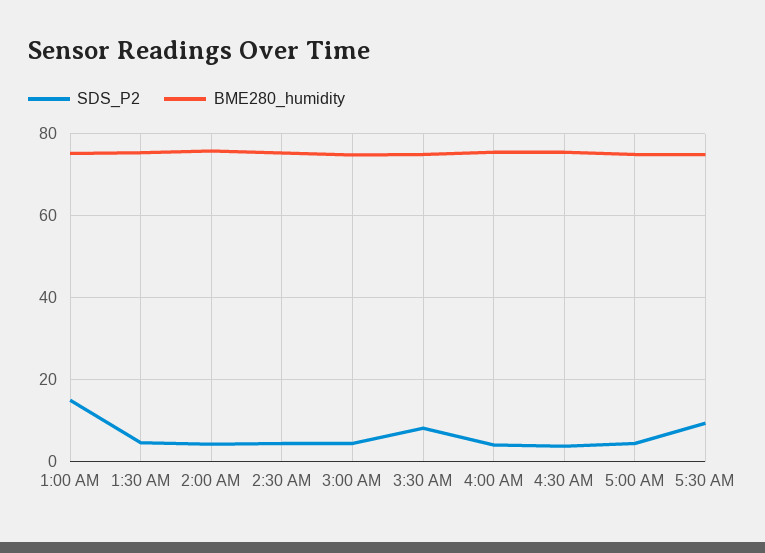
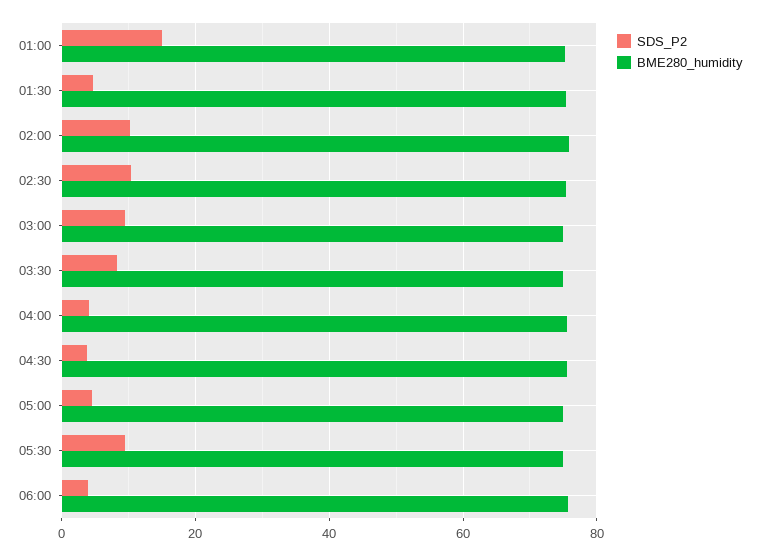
SDS_P2, 2:00 AM: 4 -> 10
SDS_P2, 2:30 AM: 4 -> 10
SDS_P2, 3:00 AM: 4 -> 10
SDS_P2, 06:00: none -> 4
BME280_humidity, 06:00: none -> 76

